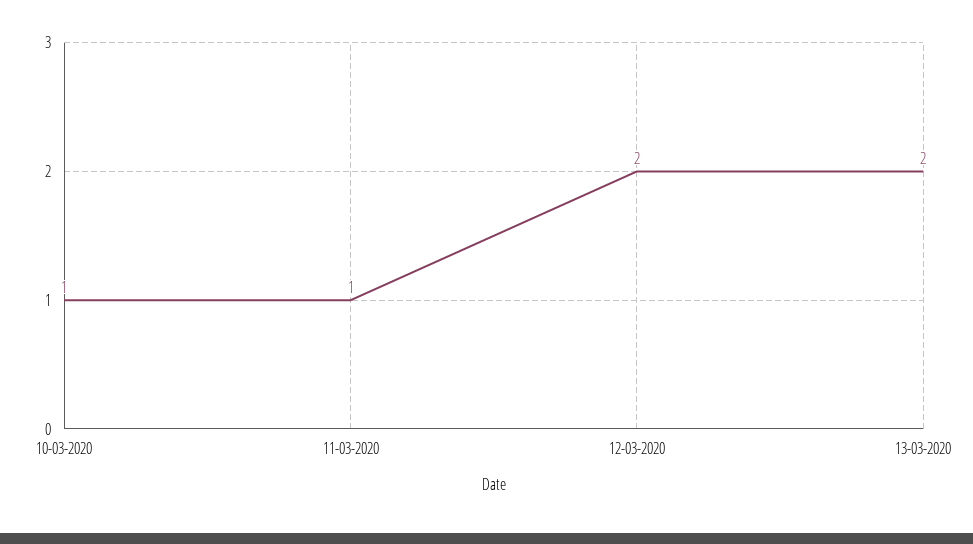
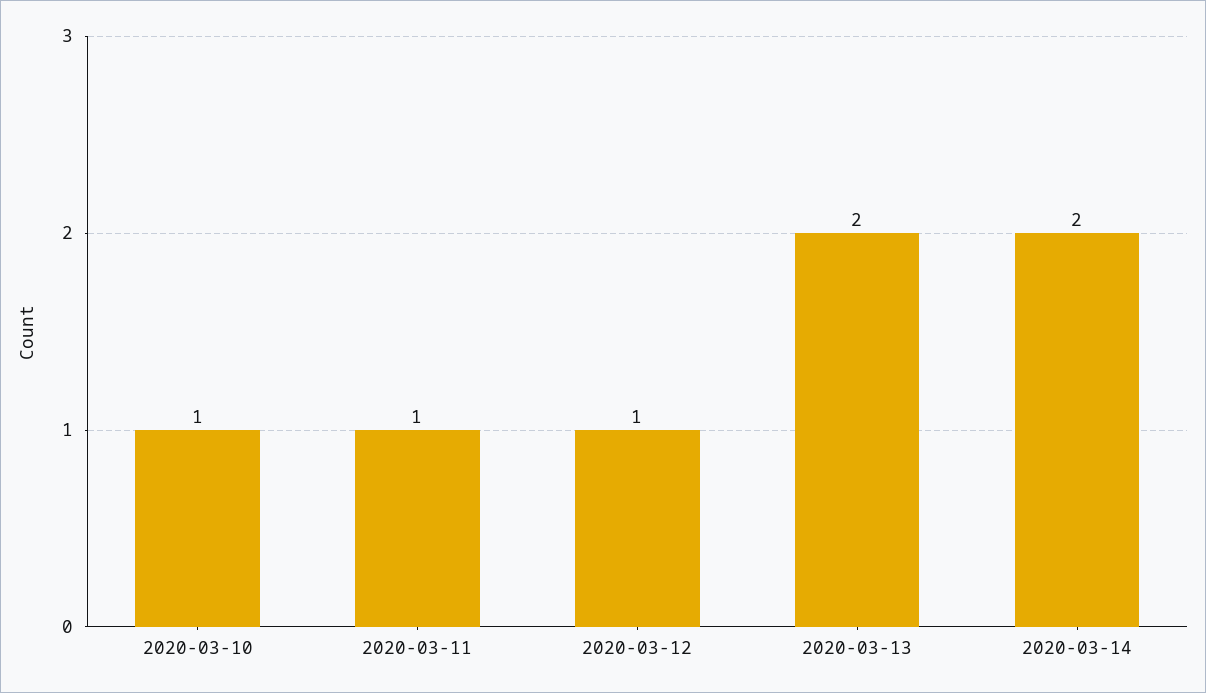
12-03-2020: 2 -> 1
2020-03-14: none -> 2

